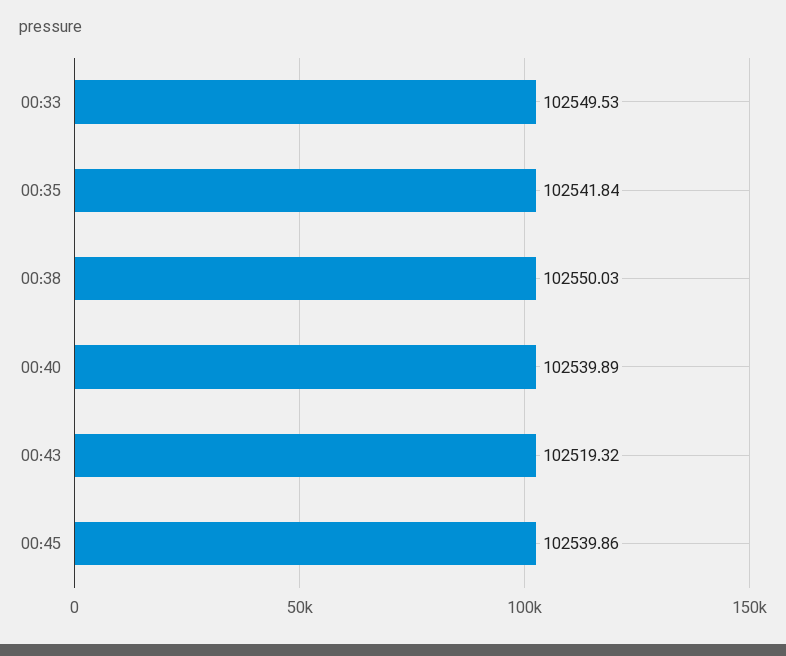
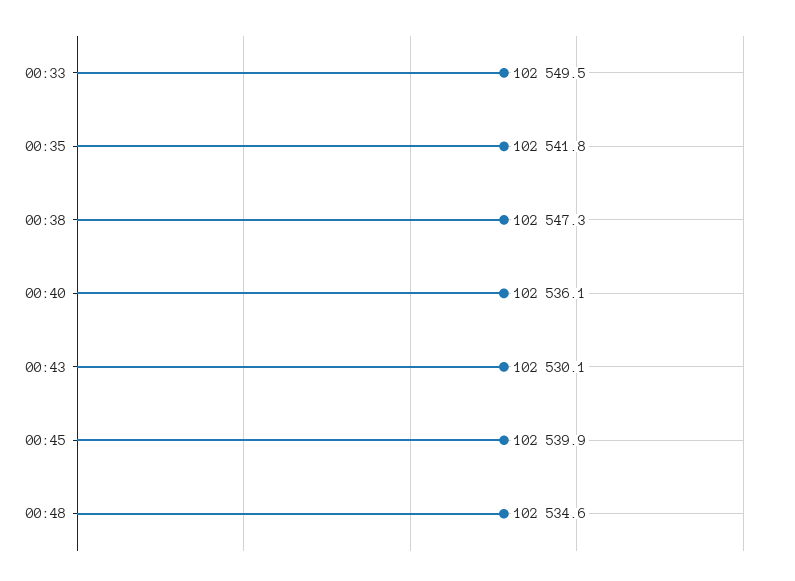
00:38: 102550.03 -> 102547.3
00:40: 102539.89 -> 102536.1
00:43: 102519.32 -> 102530.1
00:48: none -> 102534.6

